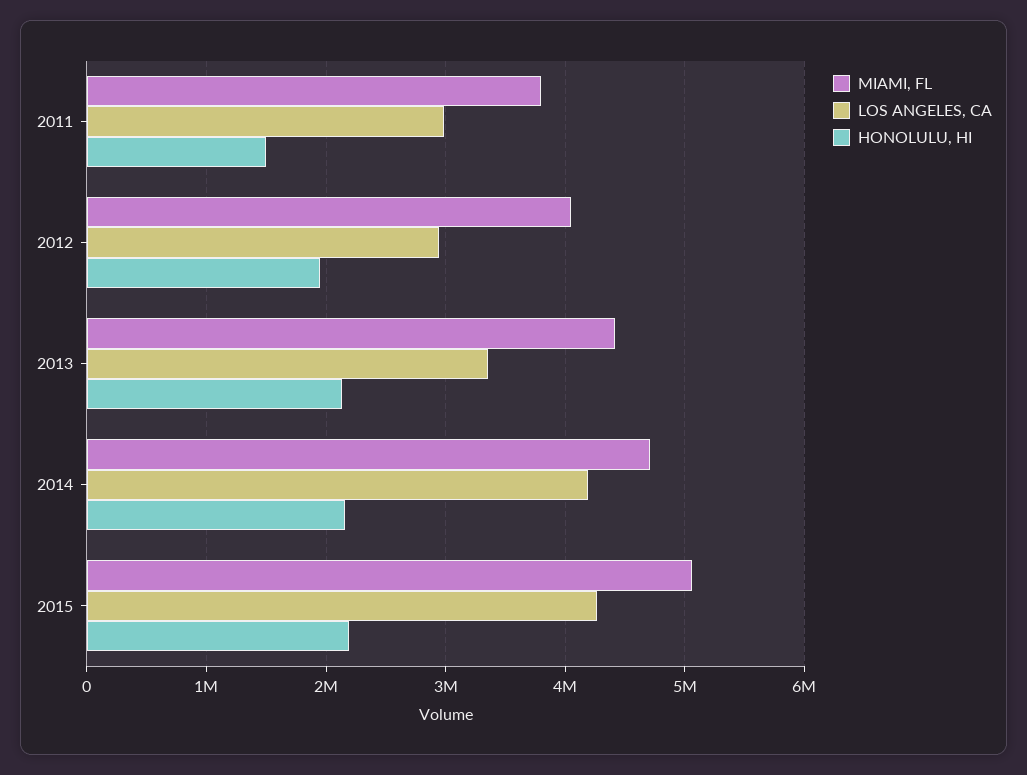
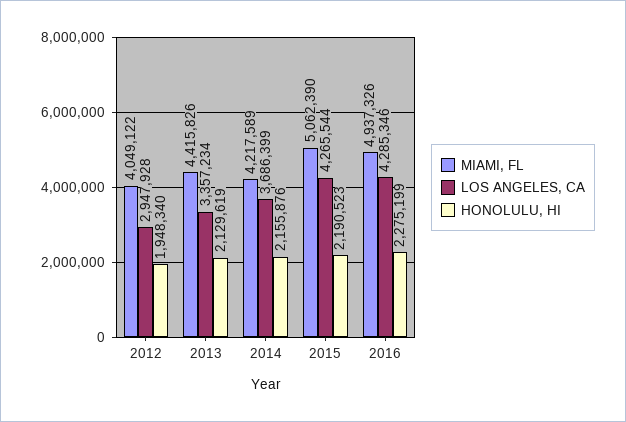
MIAMI, FL, 2011: 3800000 -> none
LOS ANGELES, CA, 2011: 3000000 -> none
HONOLULU, HI, 2011: 1500000 -> none
MIAMI, FL, 2014: 4700000 -> 4217589
LOS ANGELES, CA, 2014: 4200000 -> 3686399
MIAMI, FL, 2016: none -> 4937326
LOS ANGELES, CA, 2016: none -> 4285346
HONOLULU, HI, 2016: none -> 2275199

